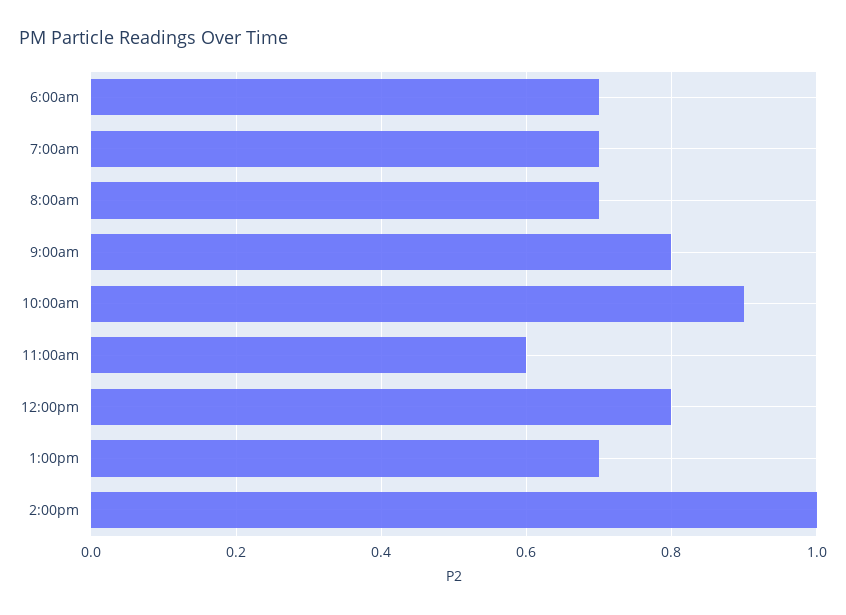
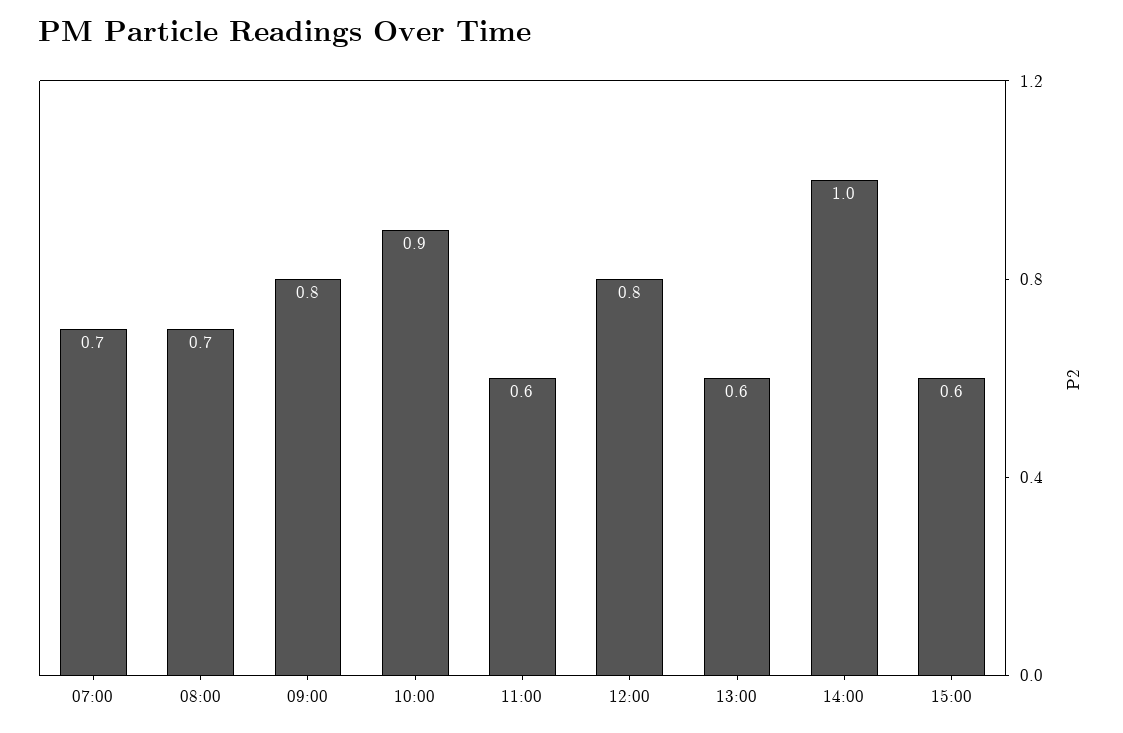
6:00am: 0.7 -> none
1:00pm: 0.7 -> 0.6
15:00: none -> 0.6

